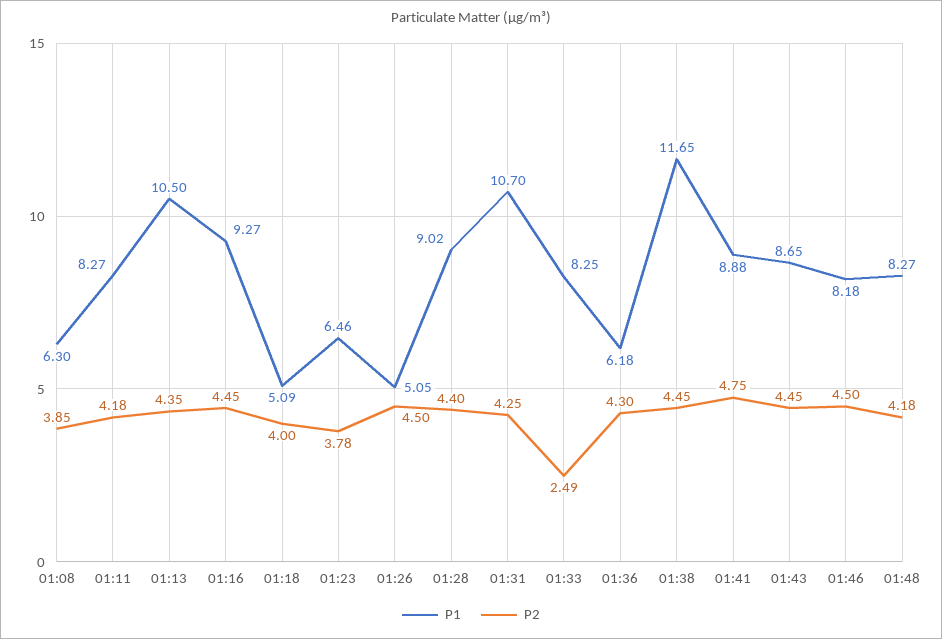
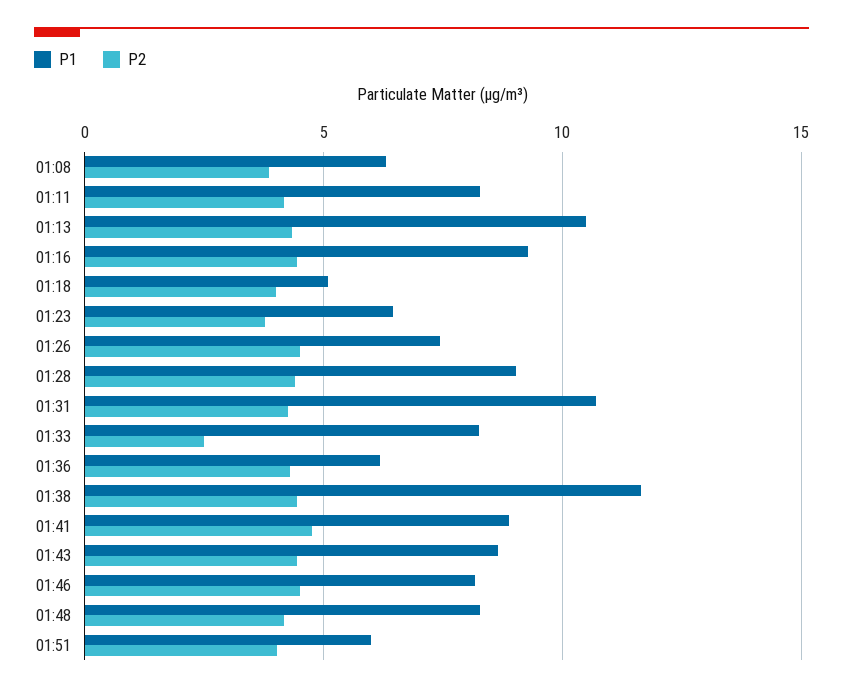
P1, 01:26: 5.05 -> 7.5
P1, 01:51: none -> 6
P2, 01:51: none -> 4

